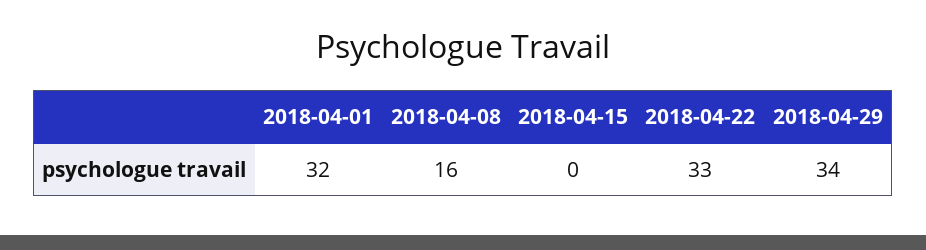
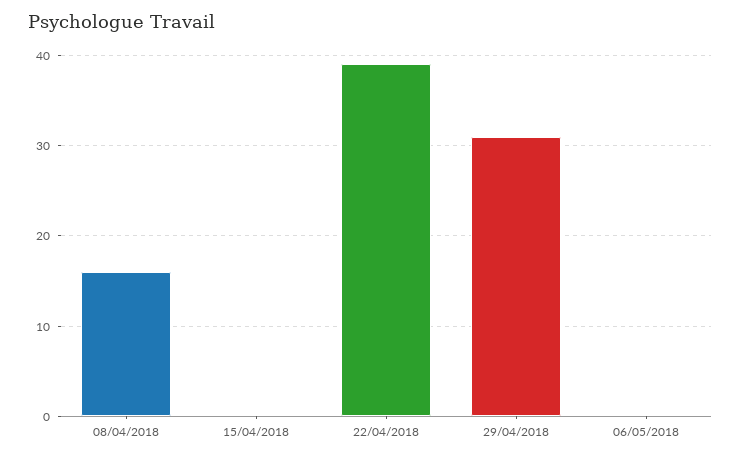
2018-04-01: 32 -> none
2018-04-22: 33 -> 39
2018-04-29: 34 -> 31
06/05/2018: none -> 0

